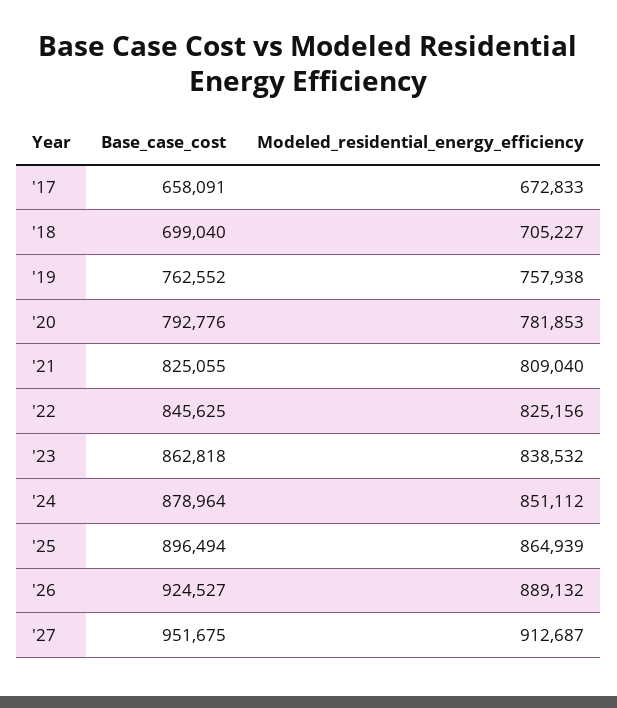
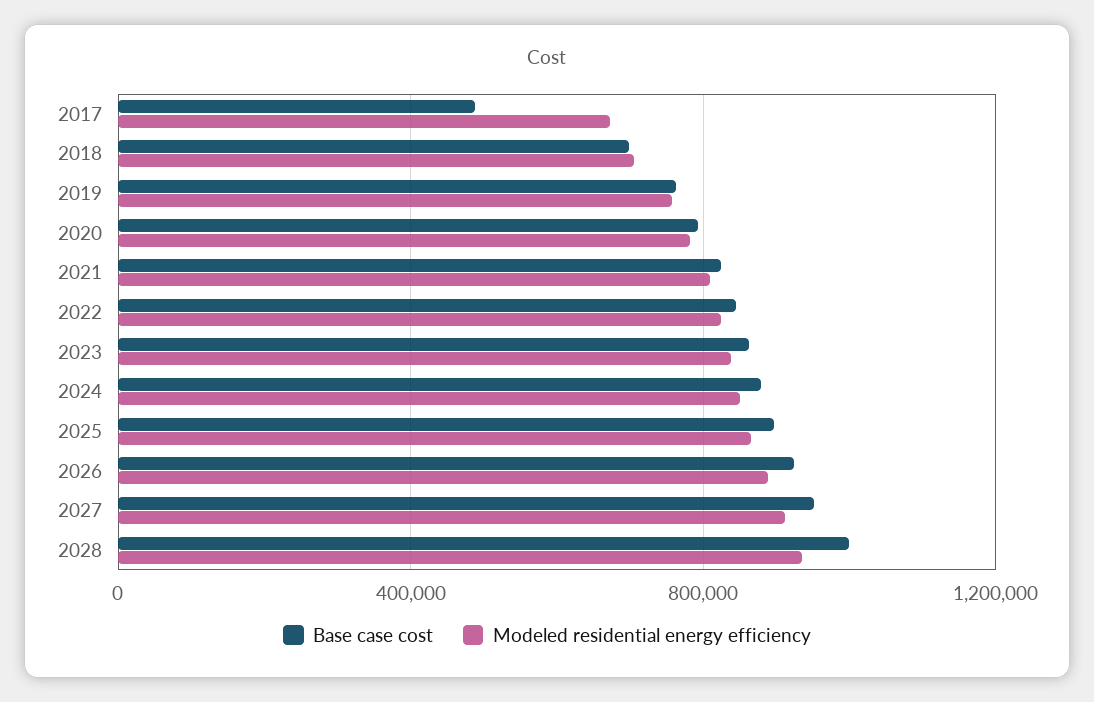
Base_case_cost, '17: 658091 -> 500000
Base_case_cost, 2028: none -> 1000000
Modeled_residential_energy_efficiency, 2028: none -> 950000

